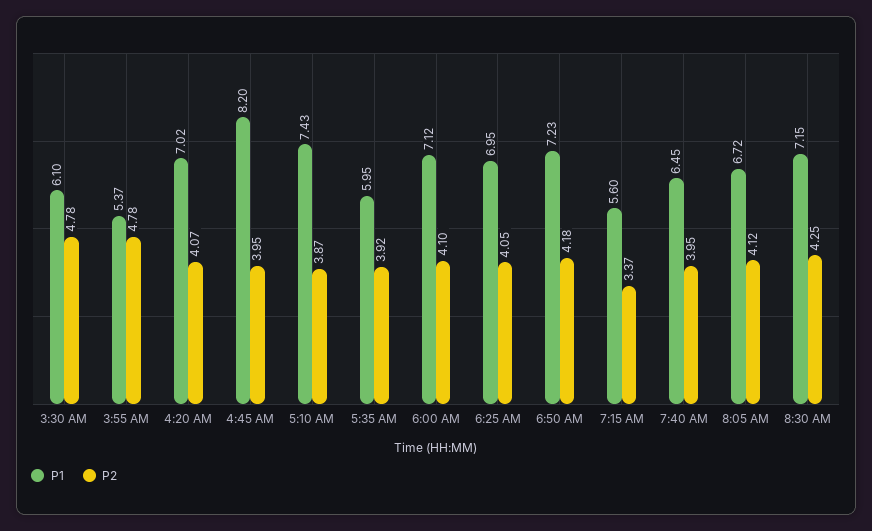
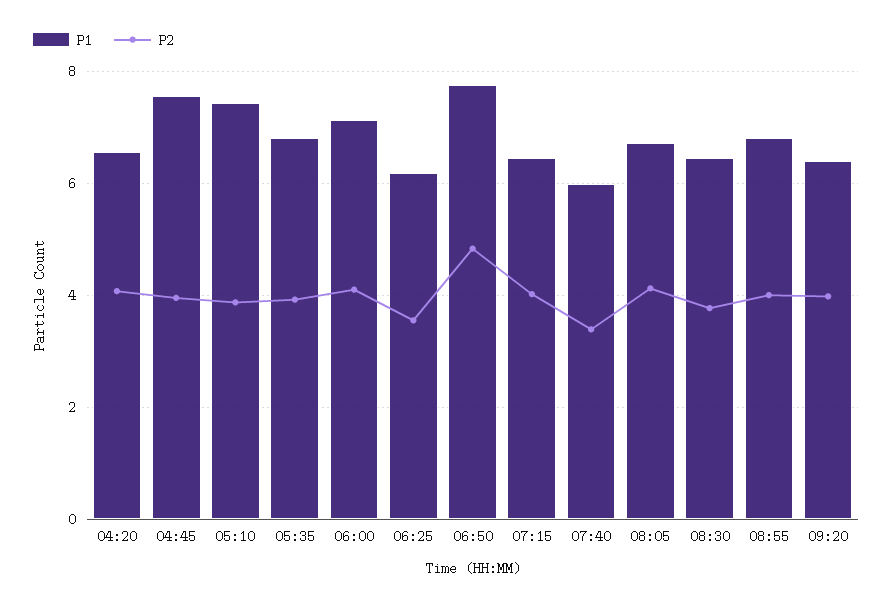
P1, 3:30 AM: 6.1 -> none
P2, 3:30 AM: 4.78 -> none
P1, 3:55 AM: 5.37 -> none
P2, 3:55 AM: 4.78 -> none
P1, 4:20 AM: 7.02 -> 6.6
P1, 4:45 AM: 8.2 -> 7.6
P1, 5:35 AM: 5.95 -> 6.8
P1, 6:25 AM: 6.95 -> 6.2
P2, 6:25 AM: 4.05 -> 3.6
P1, 6:50 AM: 7.23 -> 7.8
P2, 6:50 AM: 4.18 -> 4.8
P1, 7:15 AM: 5.6 -> 6.4
P2, 7:15 AM: 3.37 -> 4
P1, 7:40 AM: 6.45 -> 6
P2, 7:40 AM: 3.95 -> 3.4
P1, 8:30 AM: 7.15 -> 6.4
P2, 8:30 AM: 4.25 -> 3.8
P1, 08:55: none -> 6.8
P2, 08:55: none -> 4
P1, 09:20: none -> 6.4
P2, 09:20: none -> 4

